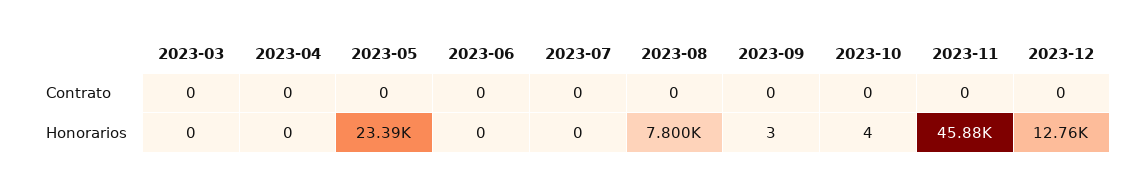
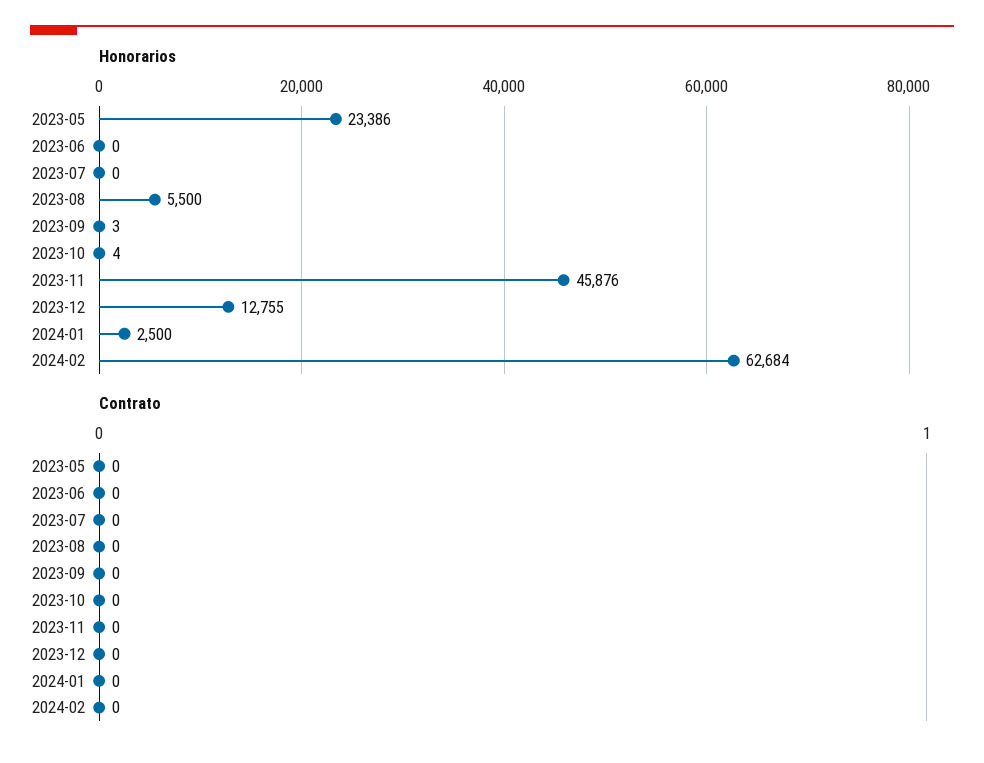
Contrato, 2023-03: 0 -> none
Contrato, 2023-04: 0 -> none
Honorarios, 2023-03: 0 -> none
Honorarios, 2023-04: 0 -> none
Honorarios, 2023-08: 7800 -> 5500
Honorarios, 2024-01: none -> 2500
Honorarios, 2024-02: none -> 62684
Contrato, 2024-01: none -> 0
Contrato, 2024-02: none -> 0

